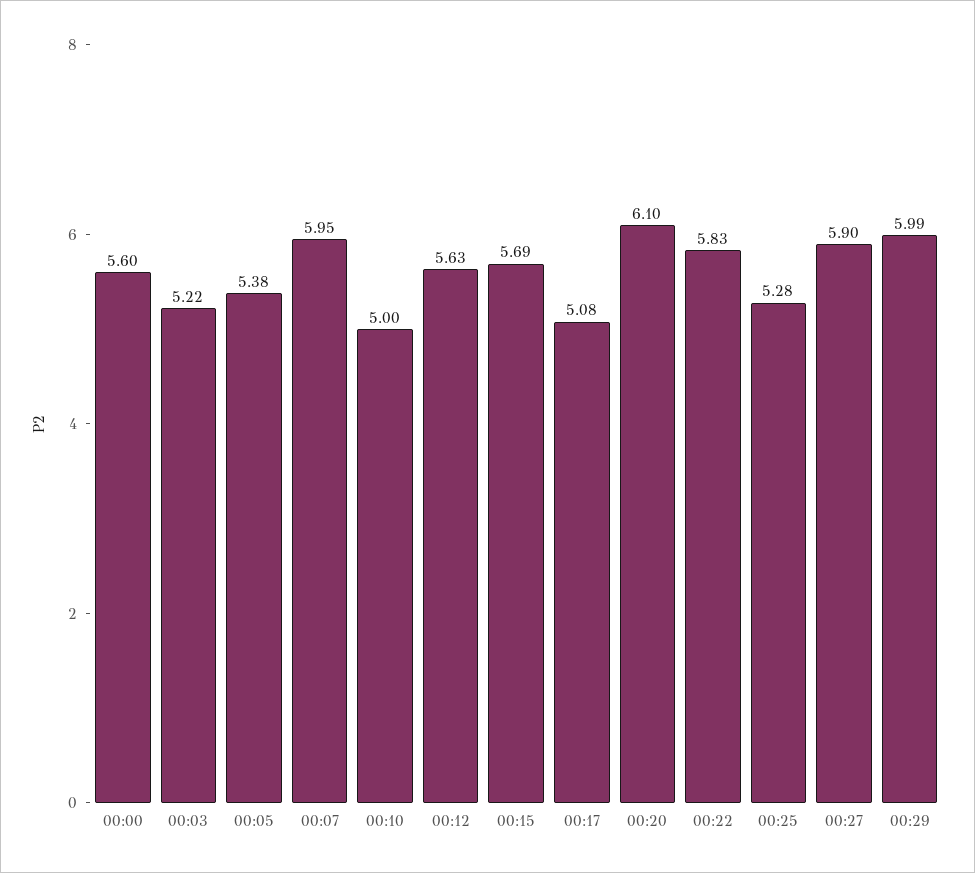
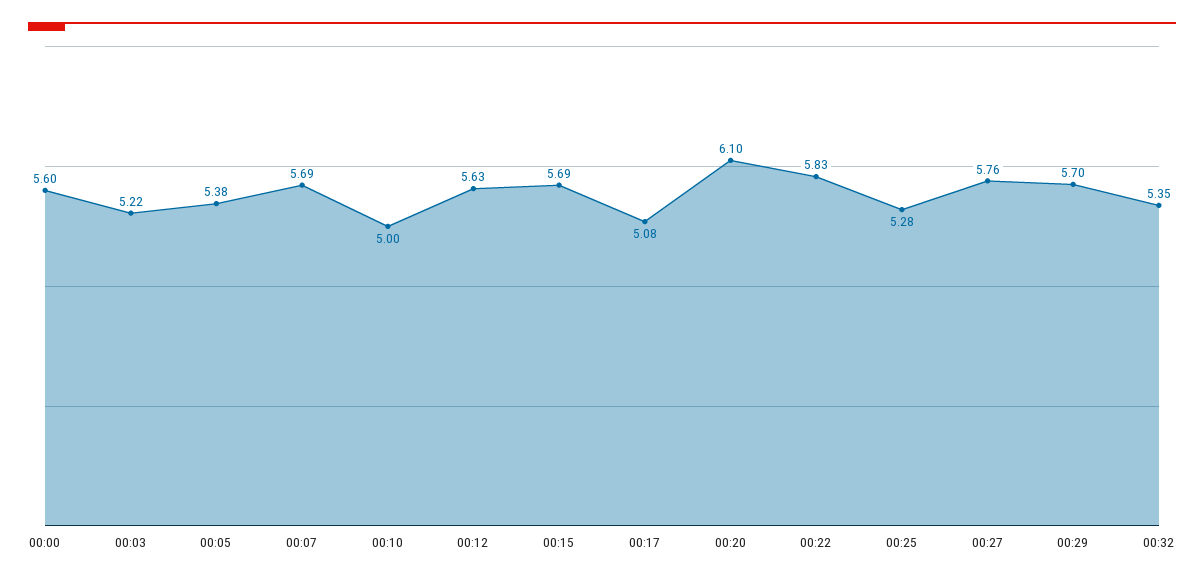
00:07: 5.95 -> 5.69
00:27: 5.9 -> 5.76
00:29: 5.99 -> 5.7
00:32: none -> 5.35

